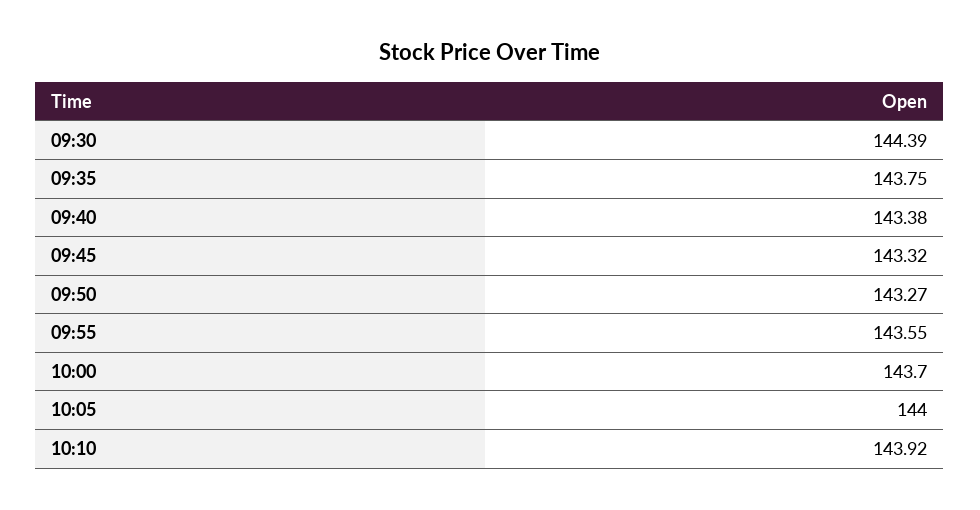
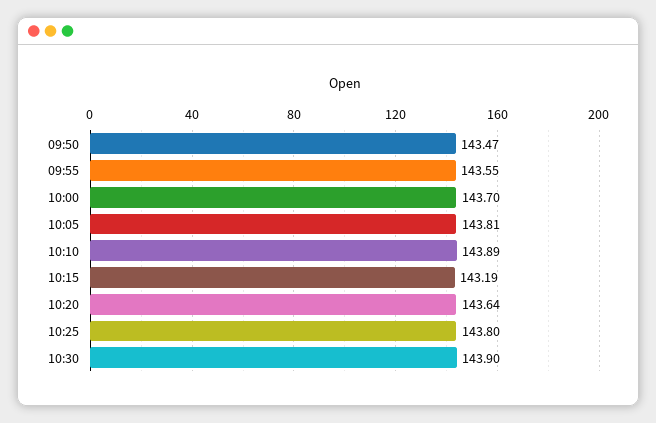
09:30: 144.39 -> none
09:35: 143.75 -> none
09:40: 143.38 -> none
09:45: 143.32 -> none
09:50: 143.27 -> 143.47
10:05: 144 -> 143.81
10:10: 143.92 -> 143.89
10:15: none -> 143.19
10:20: none -> 143.64
10:25: none -> 143.8
10:30: none -> 143.9

